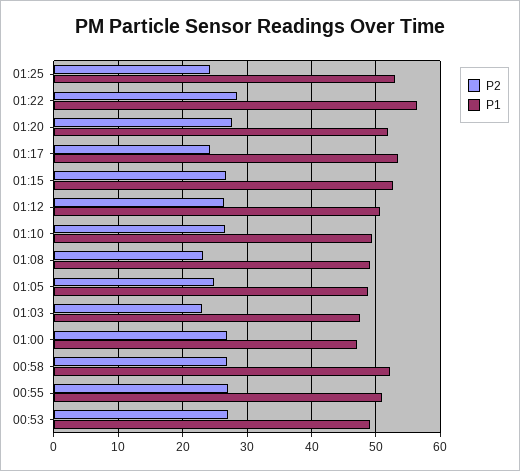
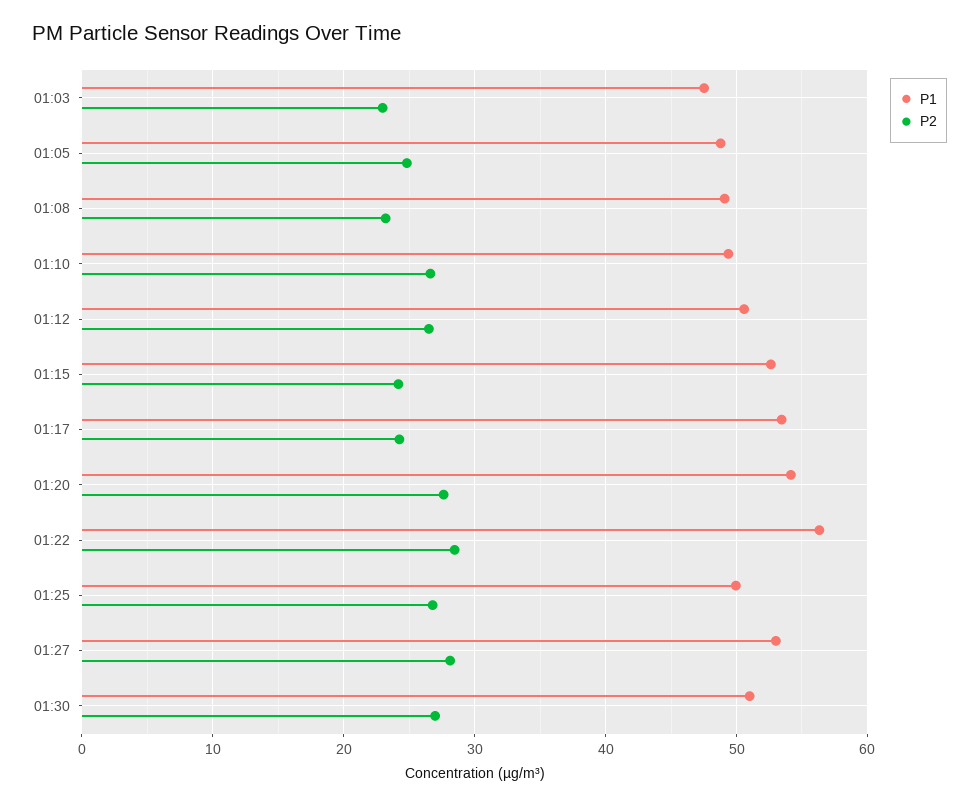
P2, 01:25: 24 -> 27
P1, 01:25: 53 -> 50
P1, 01:20: 52 -> 54
P2, 01:15: 27 -> 24
P2, 01:00: 27 -> none
P1, 01:00: 47 -> none
P2, 00:58: 27 -> none
P1, 00:58: 52 -> none
P2, 00:55: 27 -> none
P1, 00:55: 51 -> none
P2, 00:53: 27 -> none
P1, 00:53: 49 -> none
P1, 01:27: none -> 53
P2, 01:27: none -> 28
P1, 01:30: none -> 51
P2, 01:30: none -> 27

